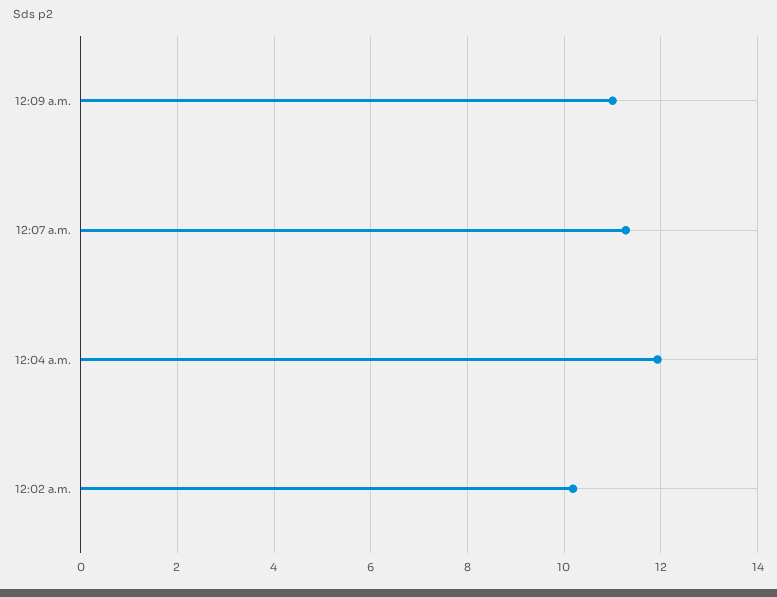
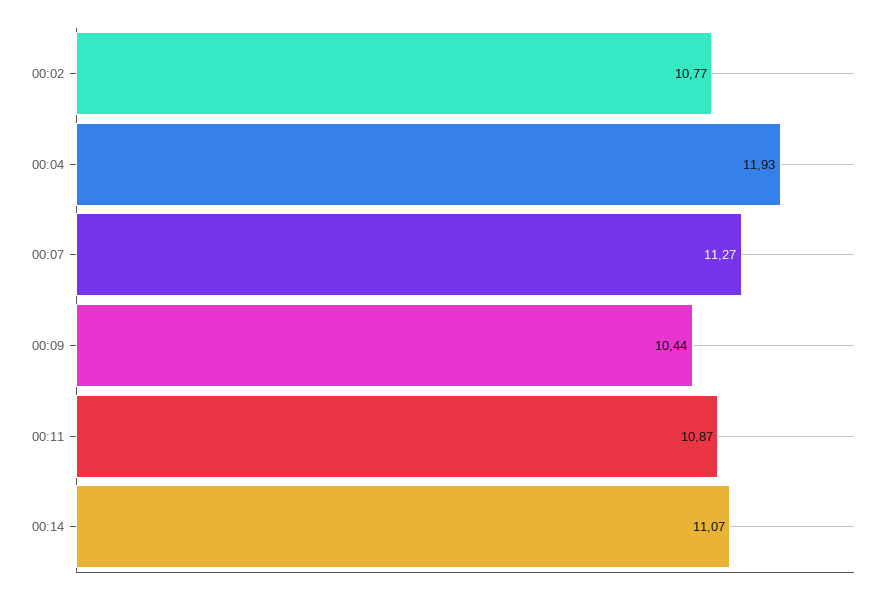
12:09 a.m.: 11 -> 10.44
12:02 a.m.: 10.2 -> 10.77
00:11: none -> 10.87
00:14: none -> 11.07

